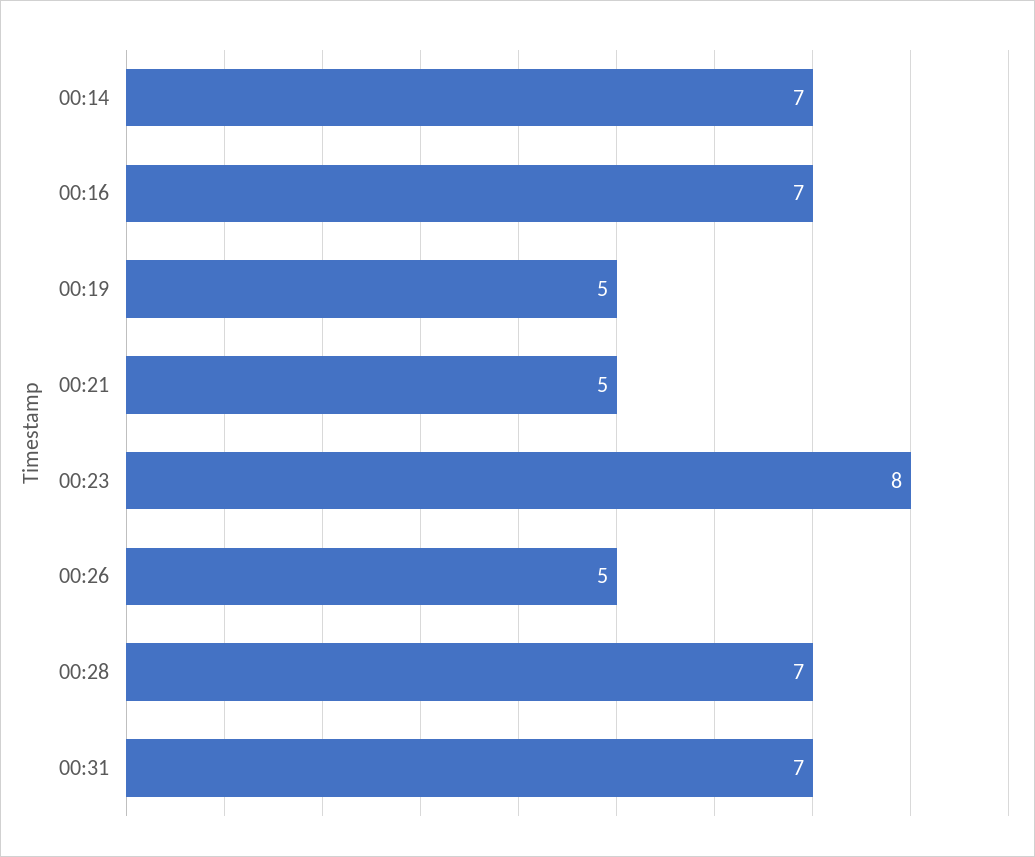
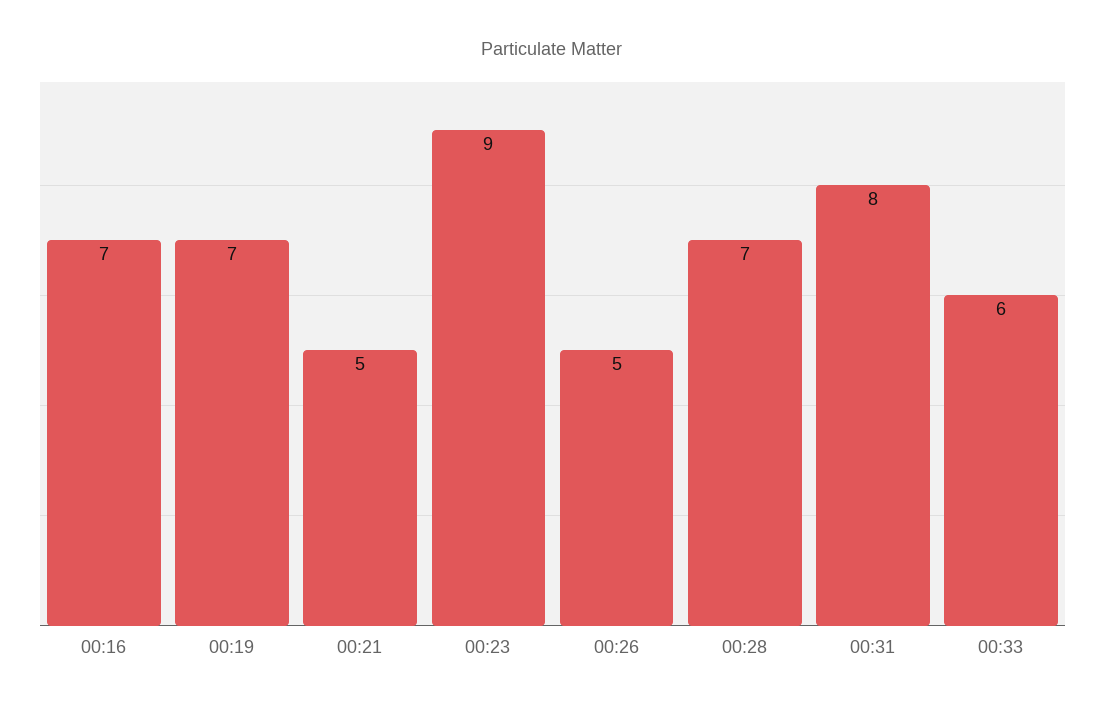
00:14: 7 -> none
00:19: 5 -> 7
00:23: 8 -> 9
00:31: 7 -> 8
00:33: none -> 6

